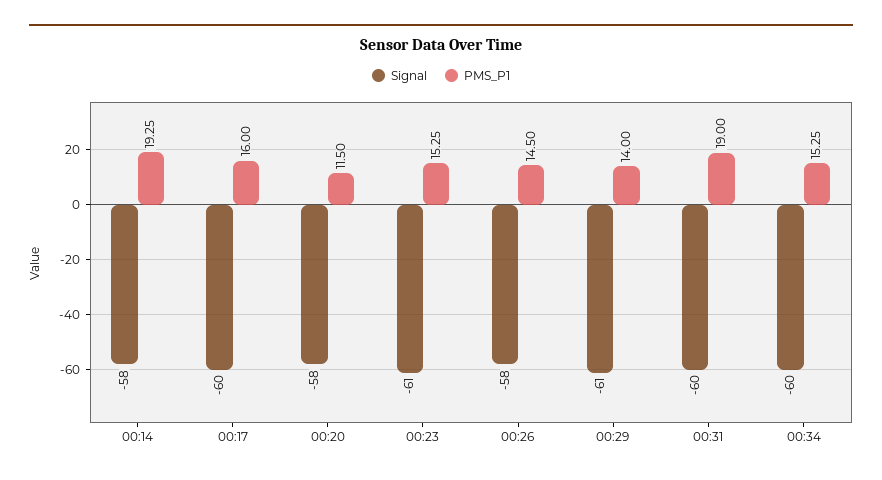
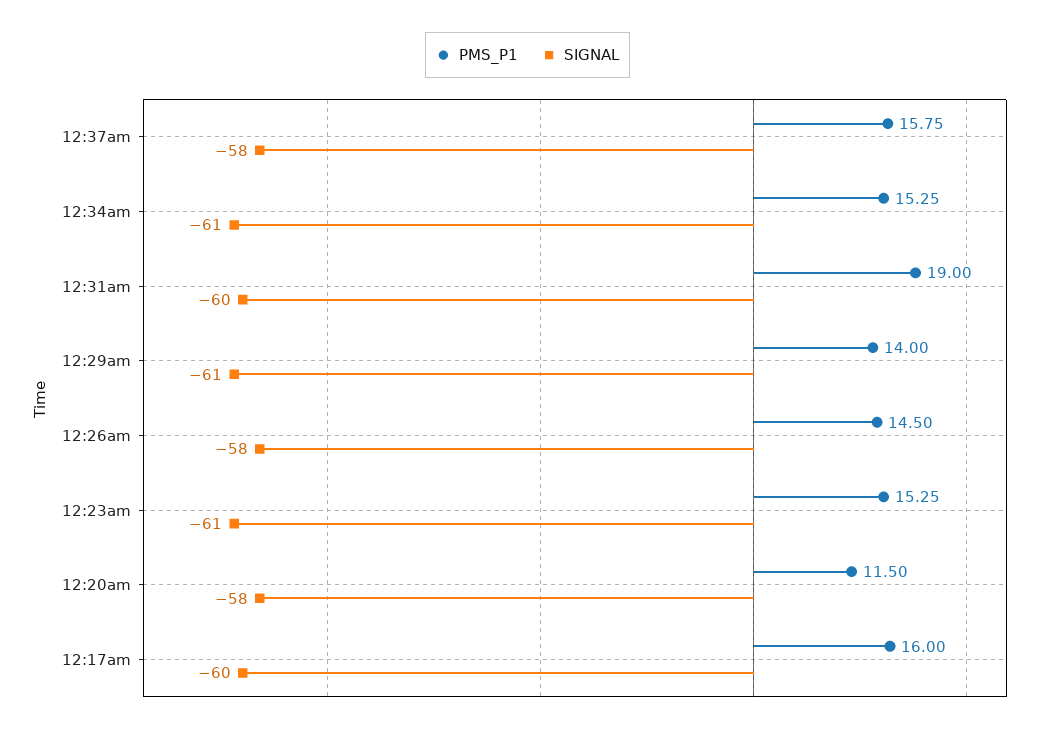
Signal, 00:14: -58 -> none
PMS_P1, 00:14: 19.25 -> none
Signal, 00:34: -60 -> -61
PMS_P1, 12:37am: none -> 15.75
Signal, 12:37am: none -> -58

